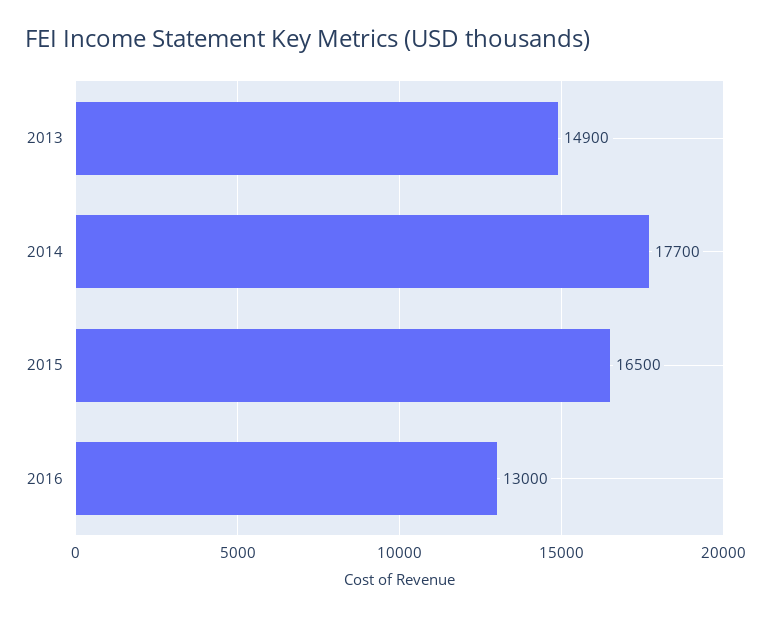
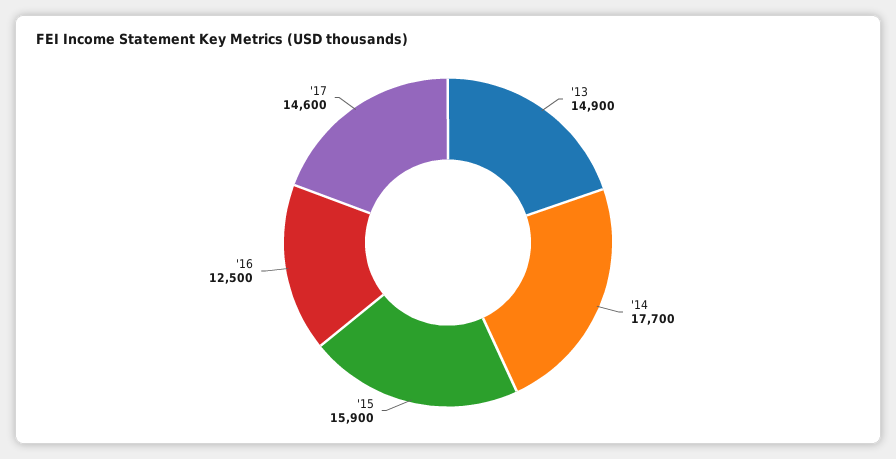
2015: 16500 -> 15900
2016: 13000 -> 12500
'17: none -> 14600

